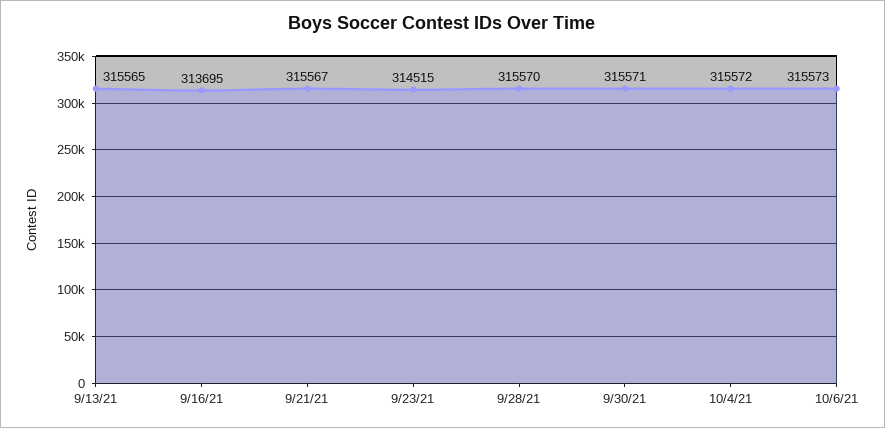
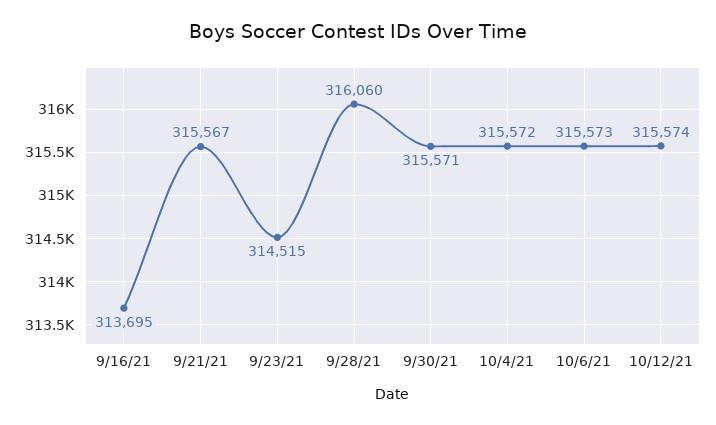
9/13/21: 315565 -> none
9/28/21: 315570 -> 316060
10/12/21: none -> 315574

